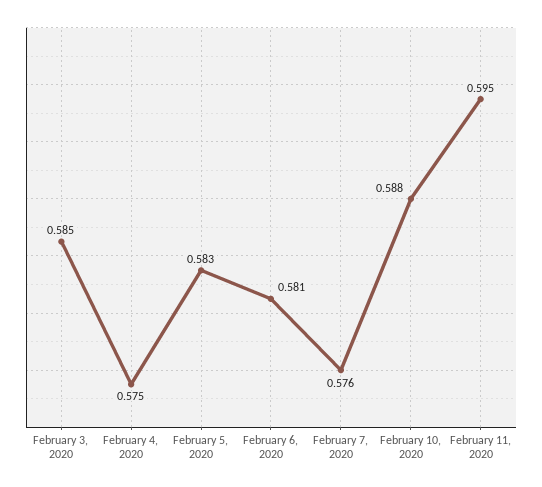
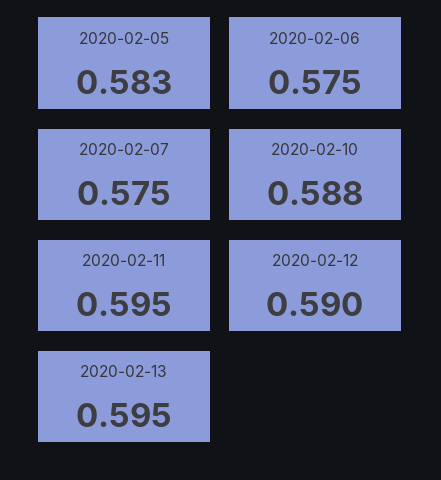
February 3, 2020: 0.585 -> none
February 4, 2020: 0.575 -> none
February 6, 2020: 0.581 -> 0.575
February 7, 2020: 0.576 -> 0.575
2020-02-12: none -> 0.59
2020-02-13: none -> 0.595

